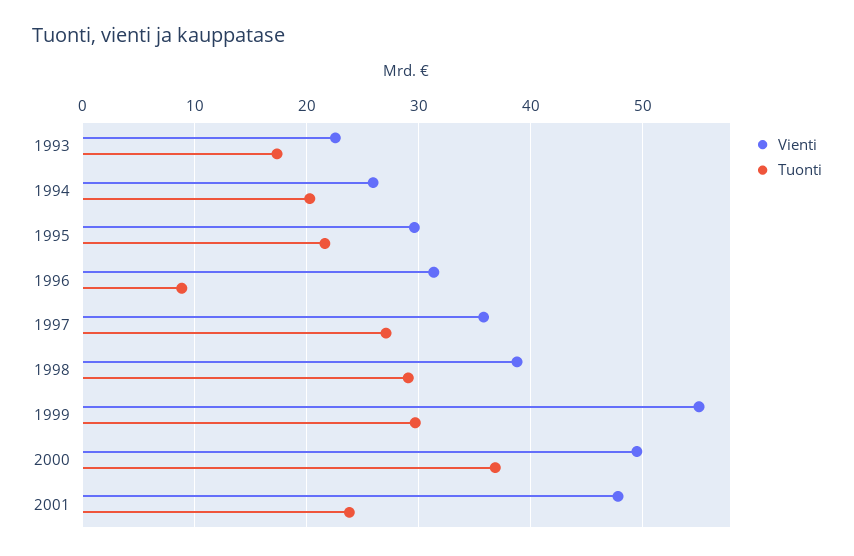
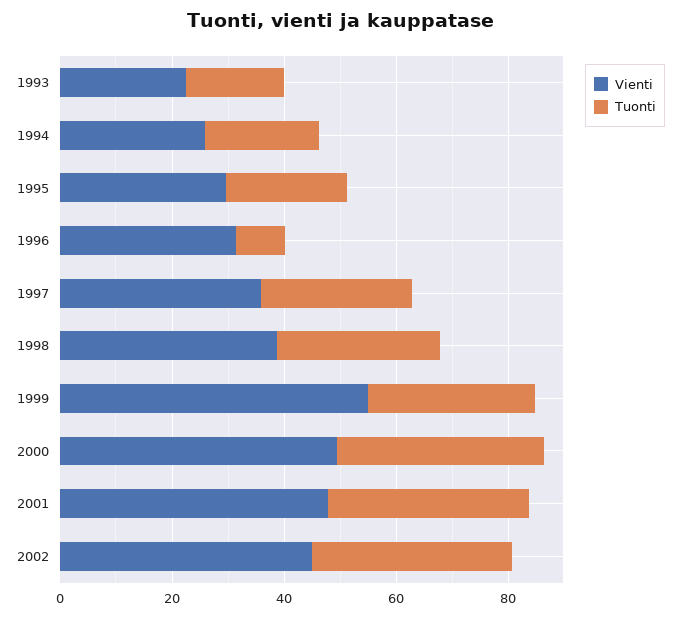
Tuonti, 2001: 24 -> 35
Vienti, 2002: none -> 45
Tuonti, 2002: none -> 35

